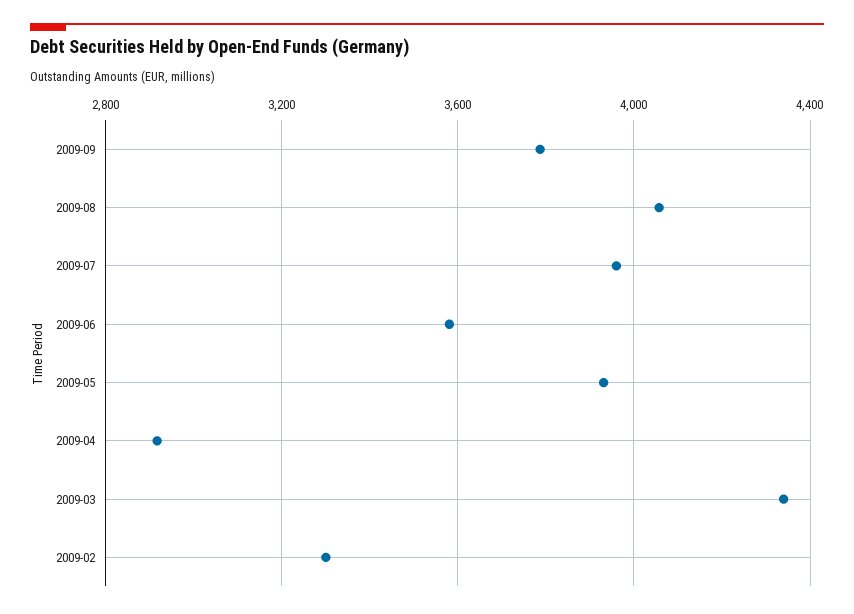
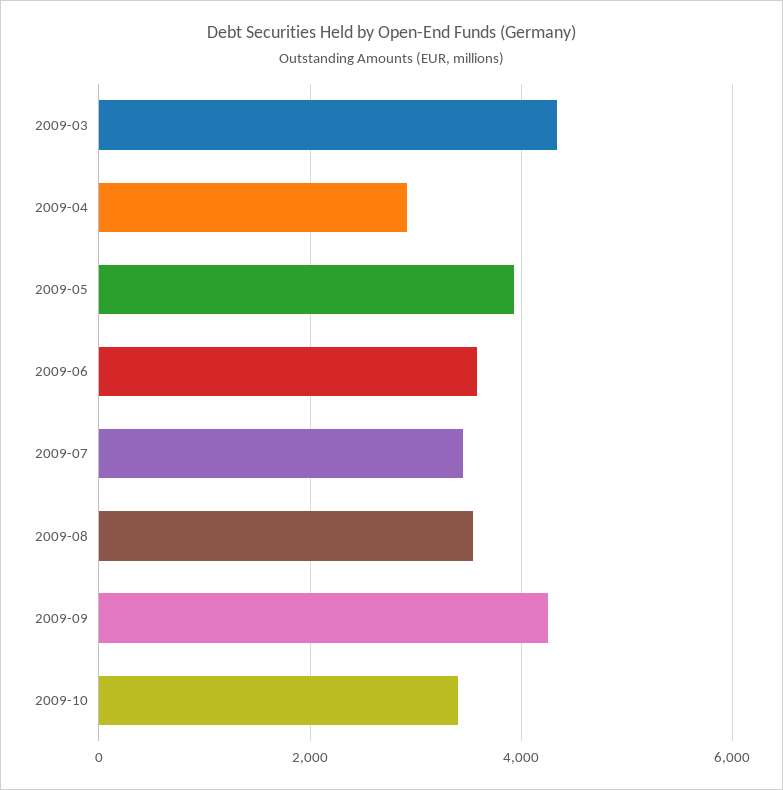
2009-09: 3800 -> 4200
2009-08: 4050 -> 3600
2009-07: 3950 -> 3400
2009-02: 3300 -> none
2009-10: none -> 3400

